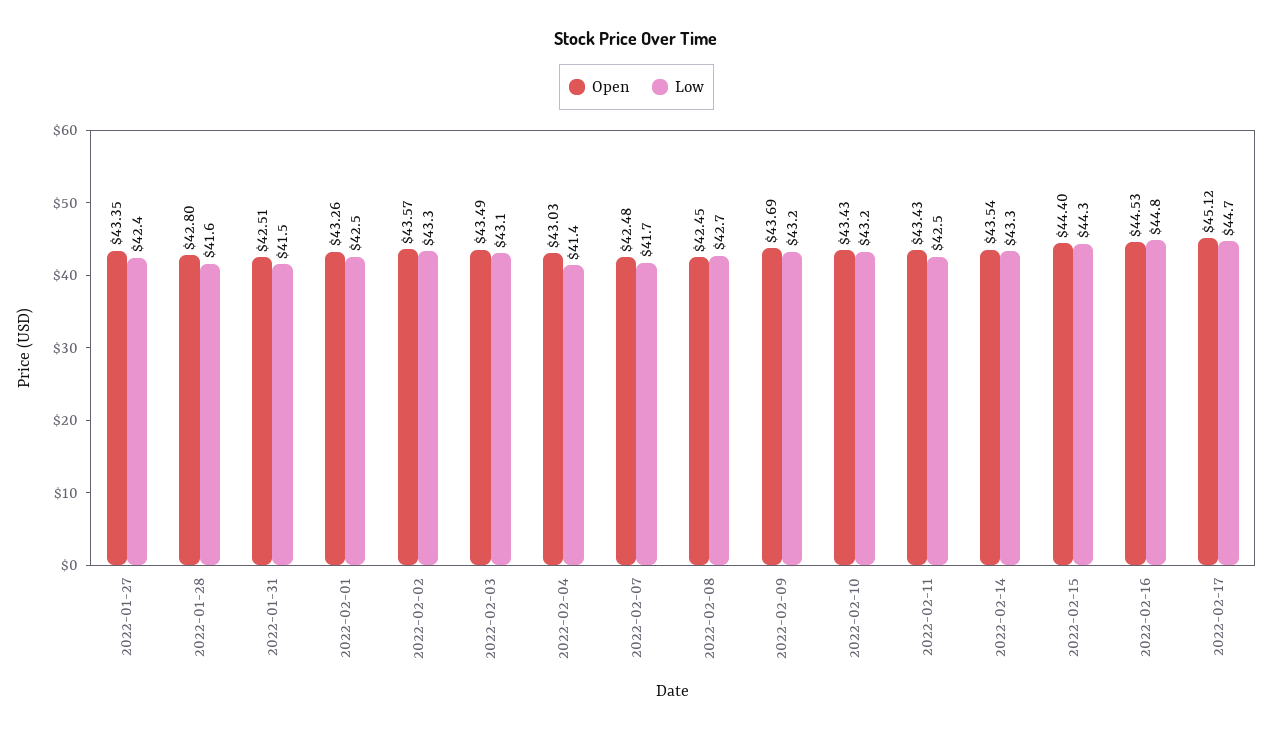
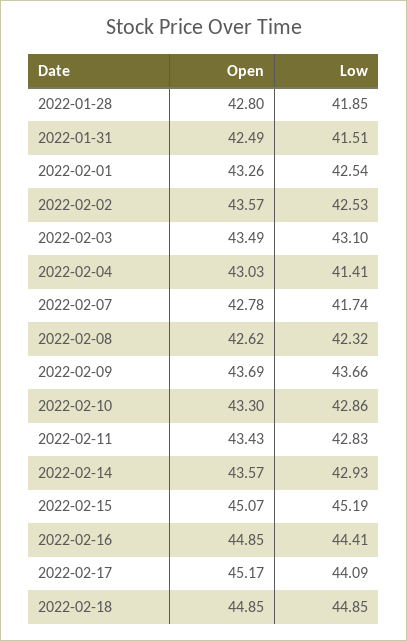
Open, 2022-01-27: 43.35 -> none
Low, 2022-01-27: 42.4 -> none
Low, 2022-01-28: 41.6 -> 41.85
Open, 2022-01-31: 42.51 -> 42.49
Low, 2022-02-02: 43.3 -> 42.53
Open, 2022-02-07: 42.48 -> 42.78
Open, 2022-02-08: 42.45 -> 42.62
Low, 2022-02-08: 42.7 -> 42.32
Low, 2022-02-09: 43.2 -> 43.66
Open, 2022-02-10: 43.43 -> 43.3
Low, 2022-02-10: 43.2 -> 42.86
Low, 2022-02-11: 42.5 -> 42.83
Open, 2022-02-14: 43.54 -> 43.57
Low, 2022-02-14: 43.3 -> 42.93
Open, 2022-02-15: 44.4 -> 45.07
Low, 2022-02-15: 44.3 -> 45.19
Open, 2022-02-16: 44.53 -> 44.85
Low, 2022-02-16: 44.8 -> 44.41
Open, 2022-02-17: 45.12 -> 45.17
Low, 2022-02-17: 44.7 -> 44.09
Open, 2022-02-18: none -> 44.85
Low, 2022-02-18: none -> 44.85

